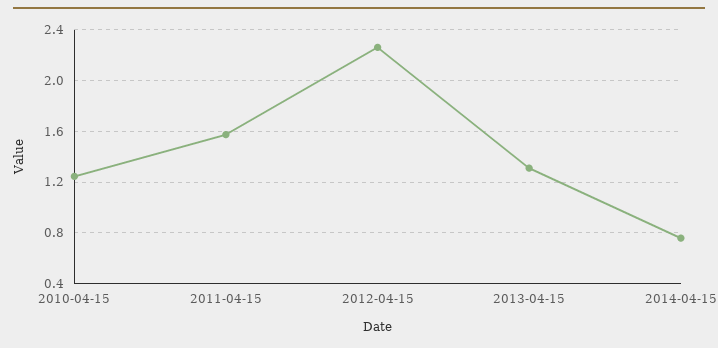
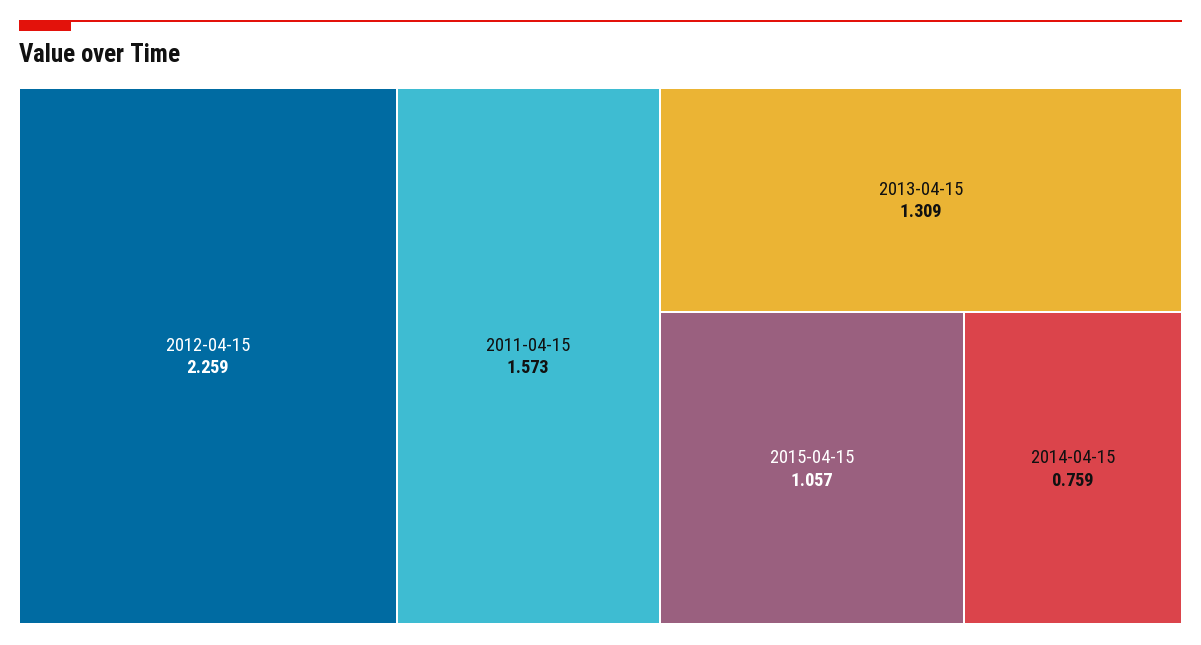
2010-04-15: 1.25 -> none
2015-04-15: none -> 1.057

